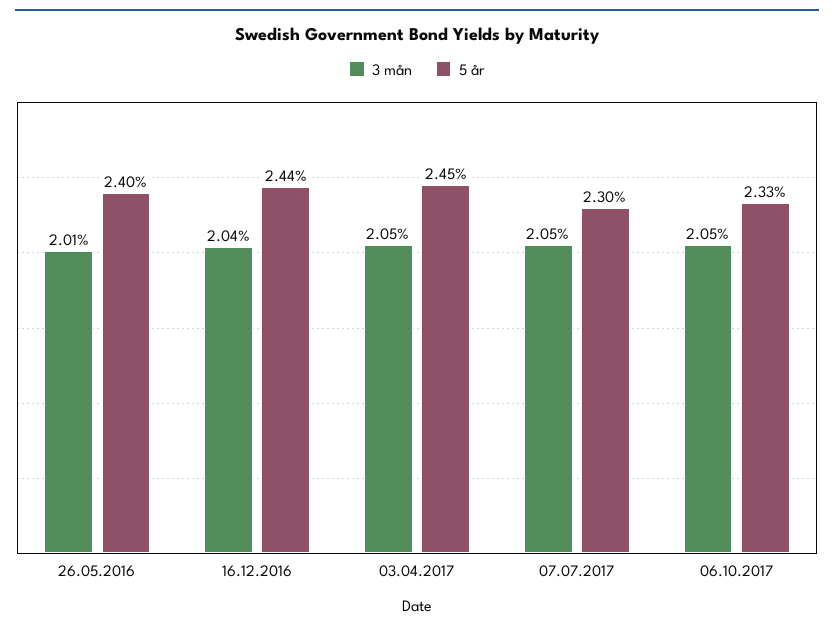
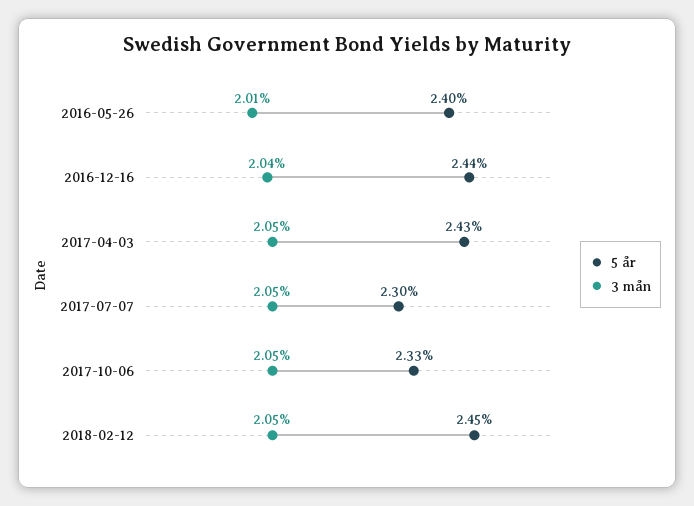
5 år, 03.04.2017: 2.45 -> 2.43
5 år, 2018-02-12: none -> 2.45
3 mån, 2018-02-12: none -> 2.05

